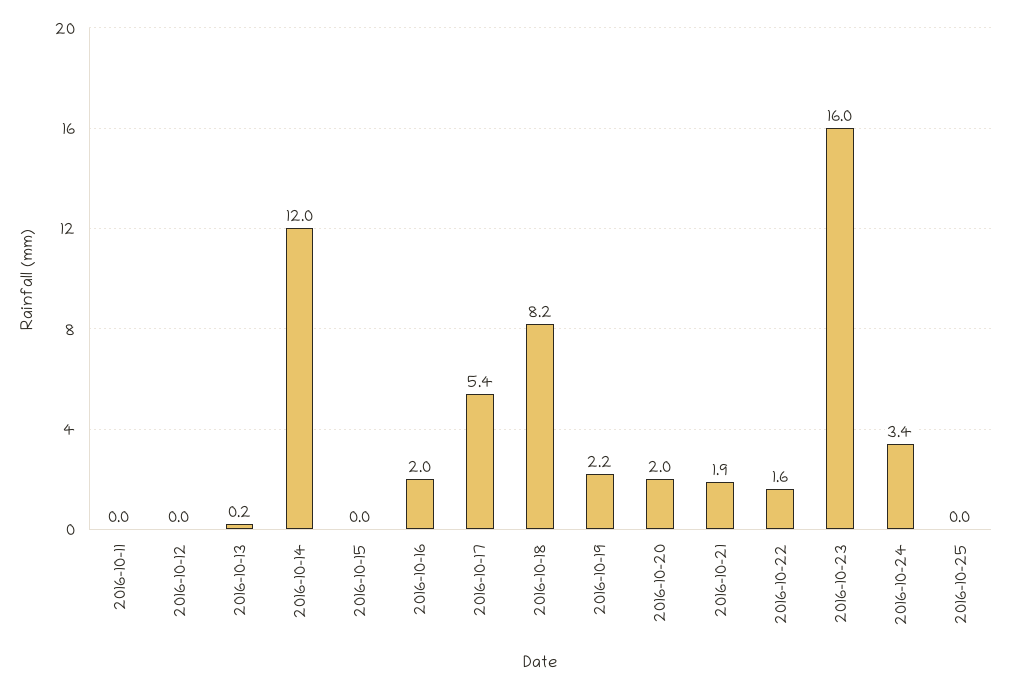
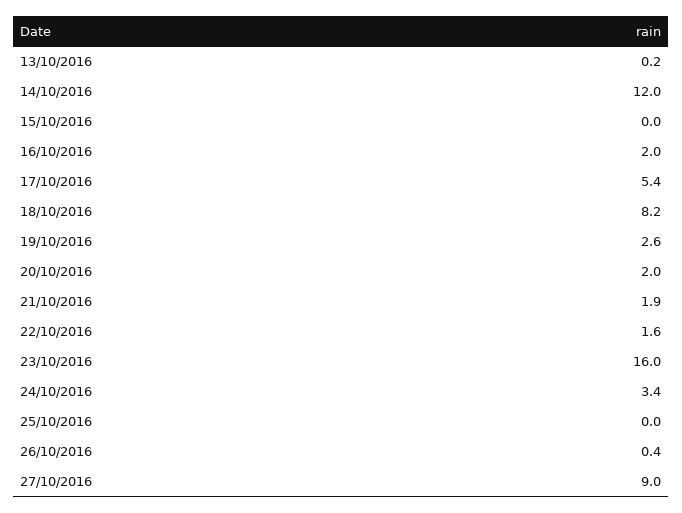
2016-10-11: 0 -> none
2016-10-12: 0 -> none
2016-10-19: 2.2 -> 2.6
26/10/2016: none -> 0.4
27/10/2016: none -> 9

